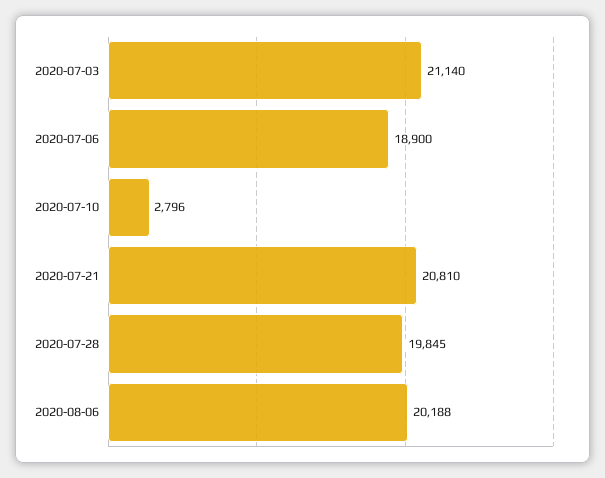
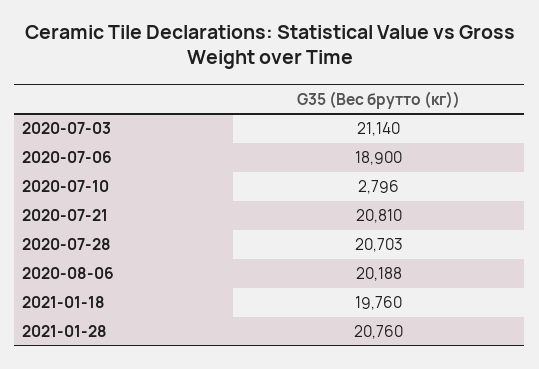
2020-07-28: 19845 -> 20703
2021-01-18: none -> 19760
2021-01-28: none -> 20760

